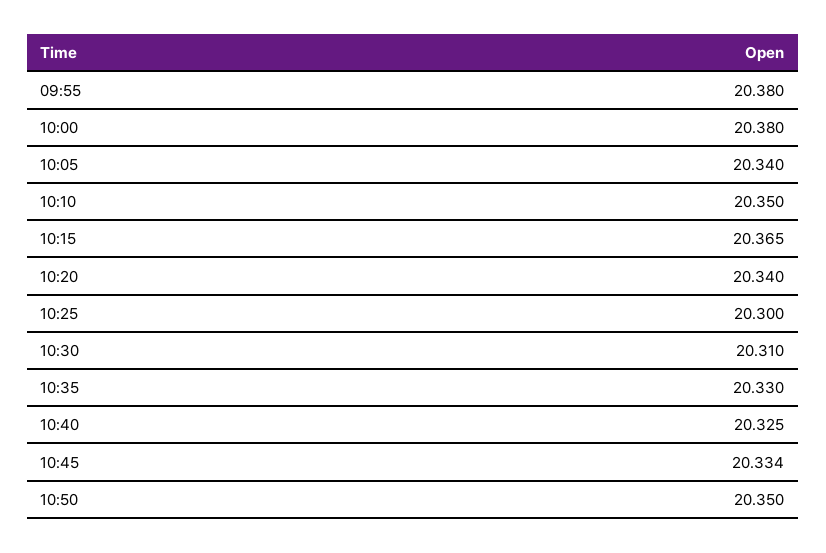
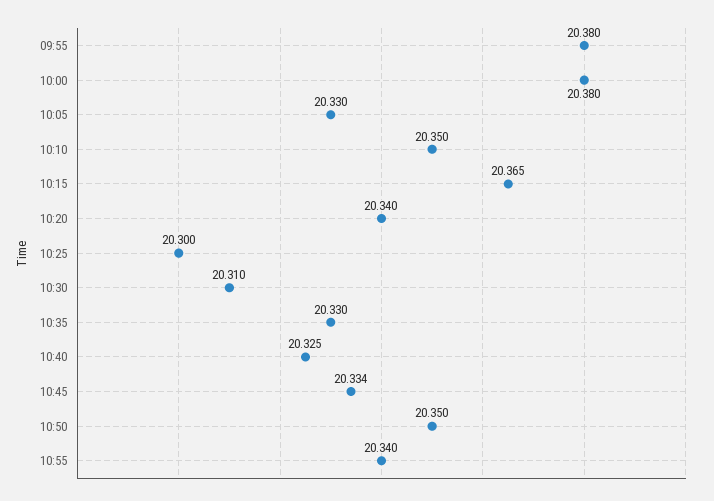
10:05: 20.34 -> 20.33
10:55: none -> 20.34

